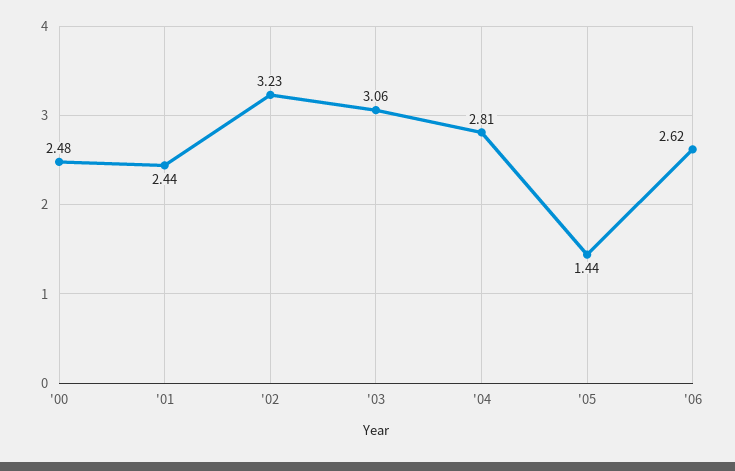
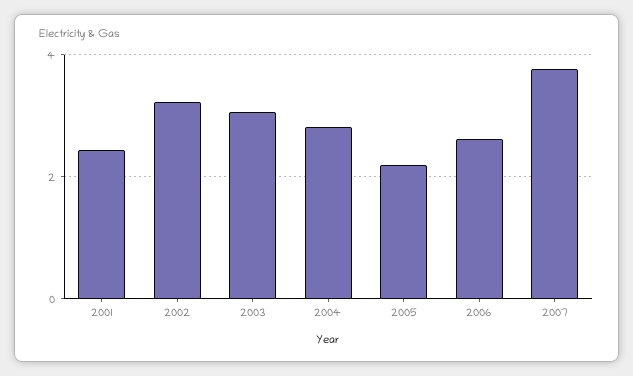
'00: 2.48 -> none
'05: 1.44 -> 2.2
2007: none -> 3.8

